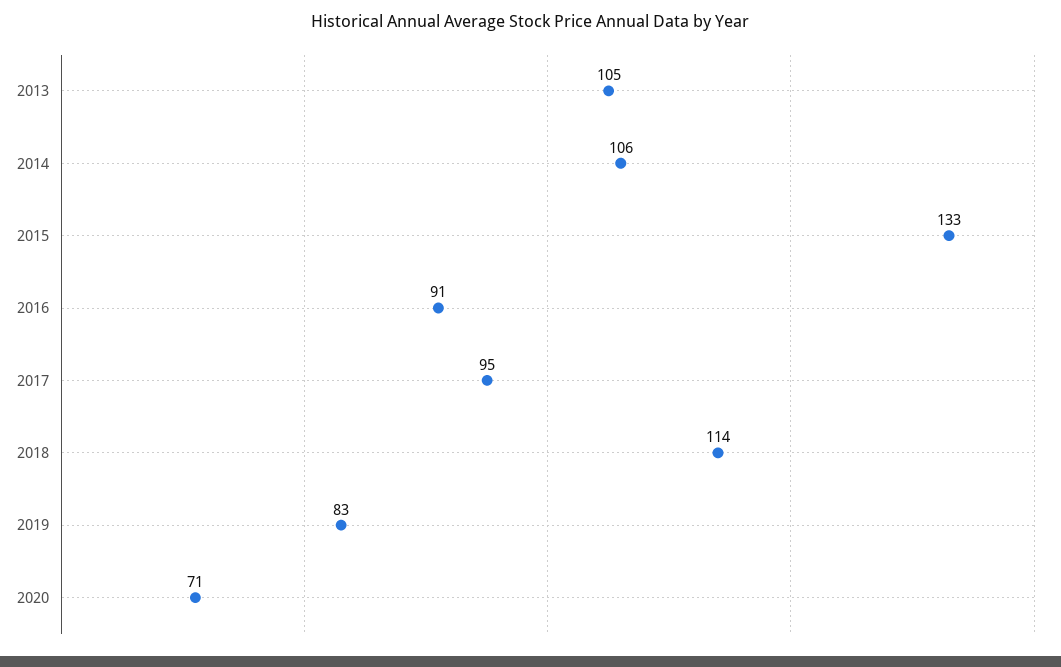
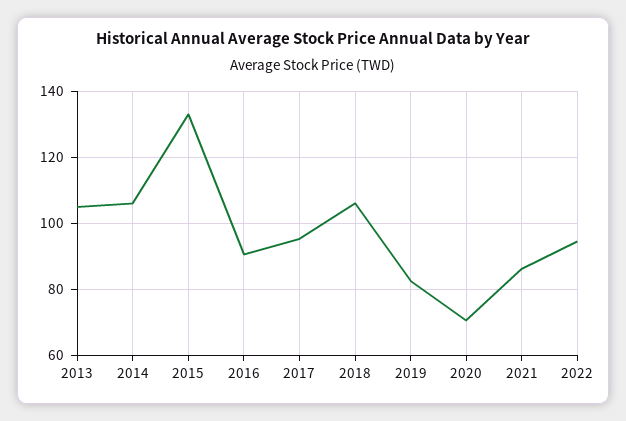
2018: 114 -> 106
2021: none -> 86
2022: none -> 94

